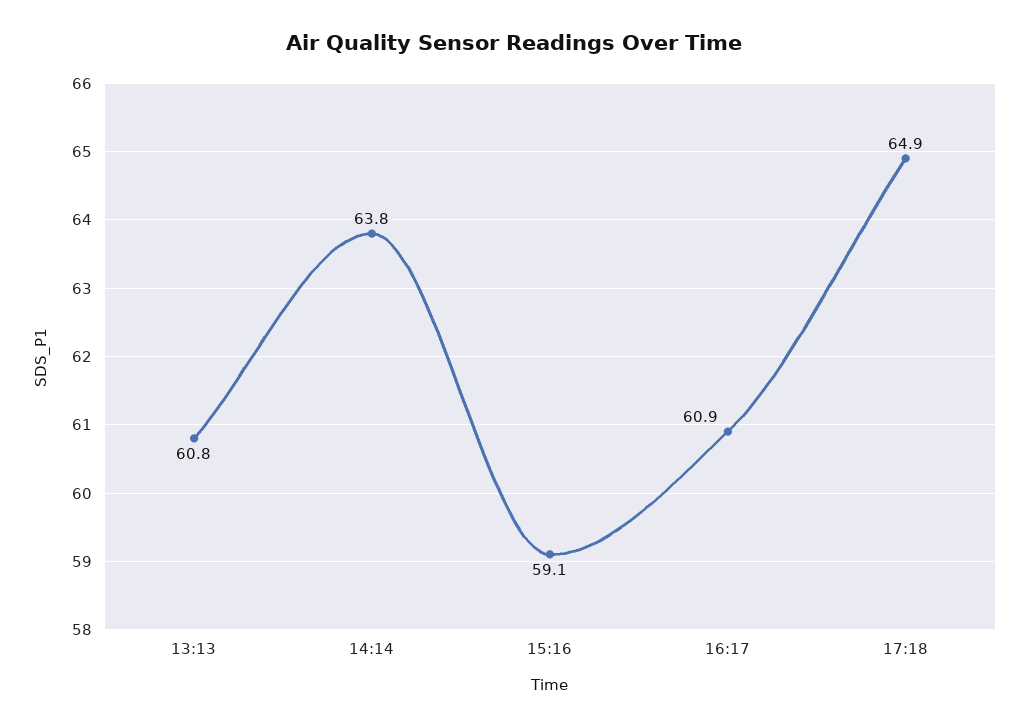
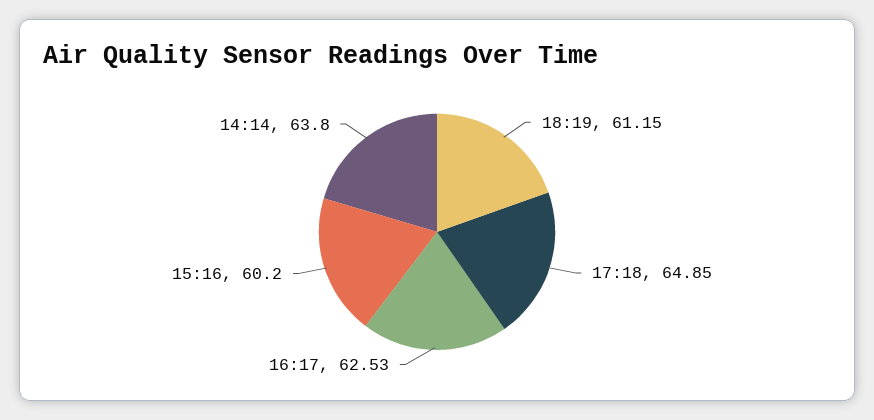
13:13: 60.8 -> none
15:16: 59.1 -> 60.2
16:17: 60.9 -> 62.53
18:19: none -> 61.15

